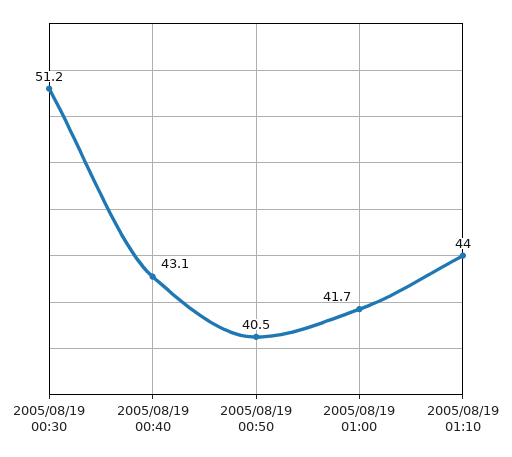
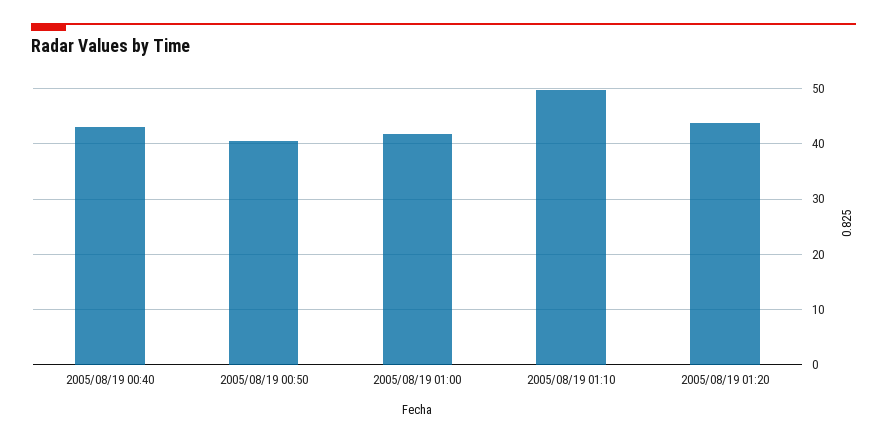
2005/08/19 00:30: 51.2 -> none
2005/08/19 01:10: 44 -> 50
2005/08/19 01:20: none -> 44

